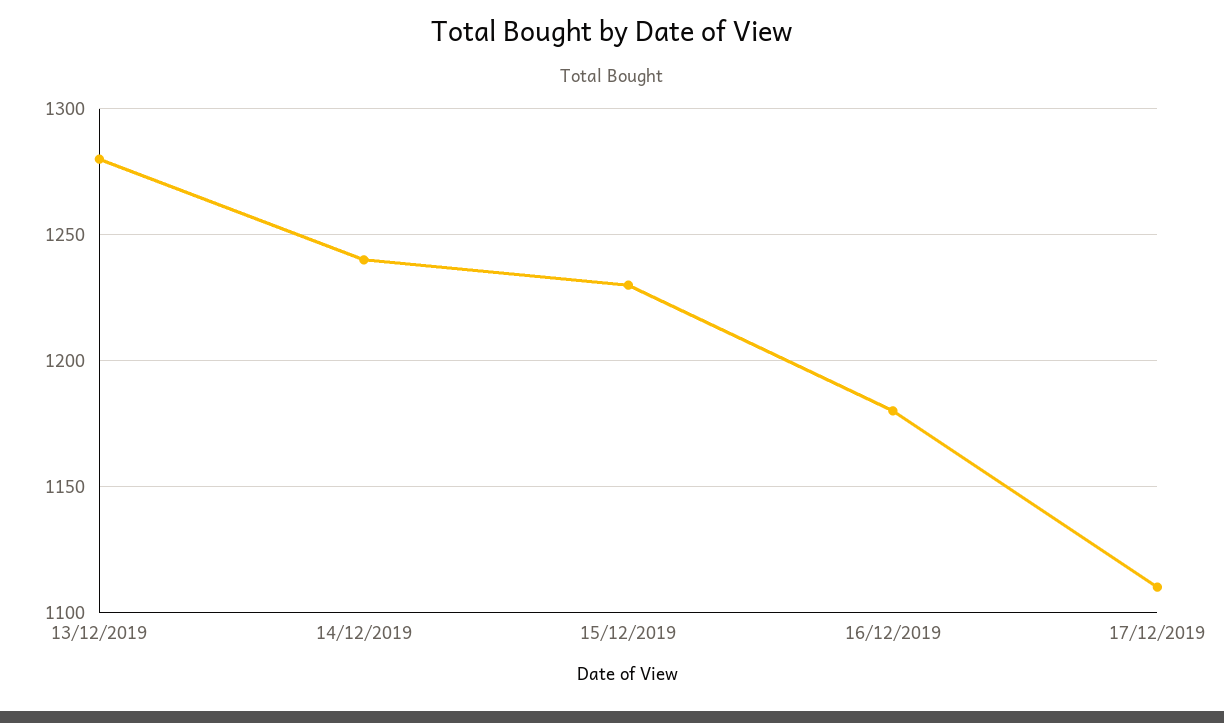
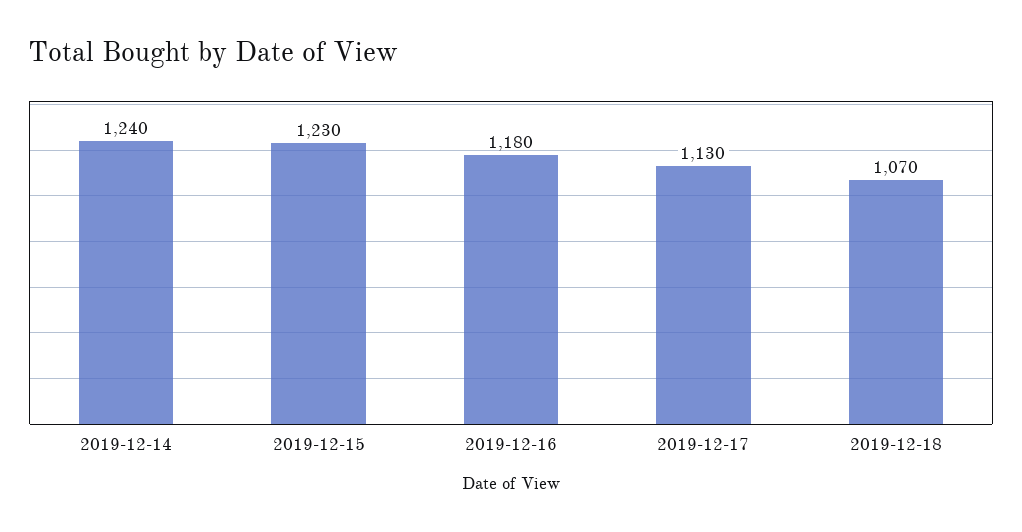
13/12/2019: 1280 -> none
17/12/2019: 1110 -> 1130
2019-12-18: none -> 1070

